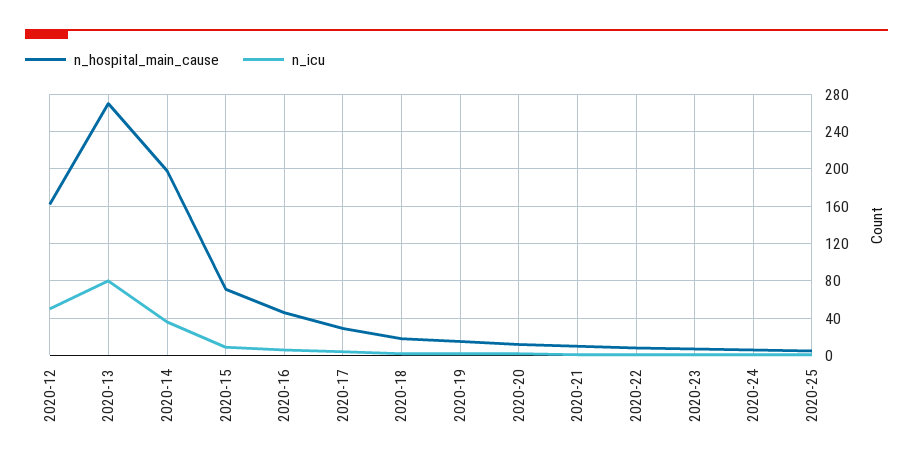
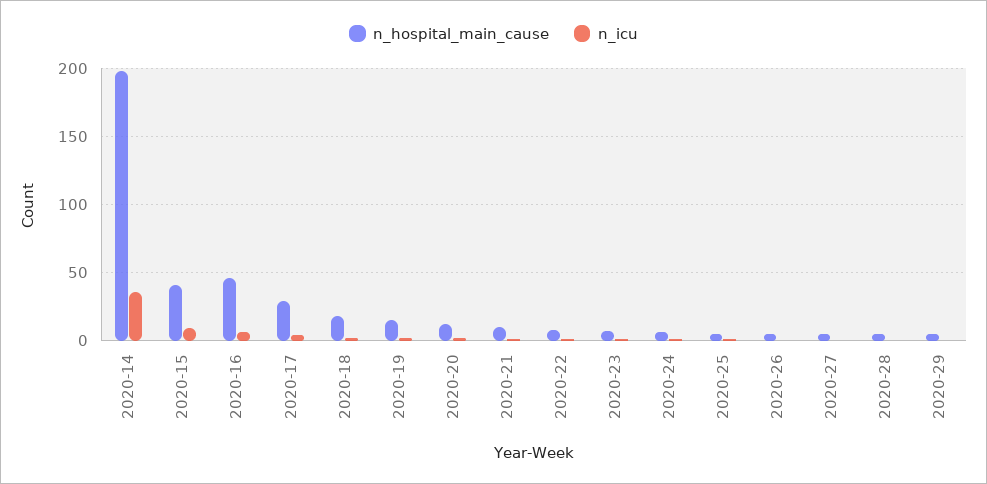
n_hospital_main_cause, 2020-12: 160 -> none
n_icu, 2020-12: 50 -> none
n_hospital_main_cause, 2020-13: 270 -> none
n_icu, 2020-13: 80 -> none
n_hospital_main_cause, 2020-15: 70 -> 40
n_hospital_main_cause, 2020-26: none -> 5
n_icu, 2020-26: none -> 0
n_hospital_main_cause, 2020-27: none -> 5
n_icu, 2020-27: none -> 0
n_hospital_main_cause, 2020-28: none -> 5
n_icu, 2020-28: none -> 0
n_hospital_main_cause, 2020-29: none -> 5
n_icu, 2020-29: none -> 0

